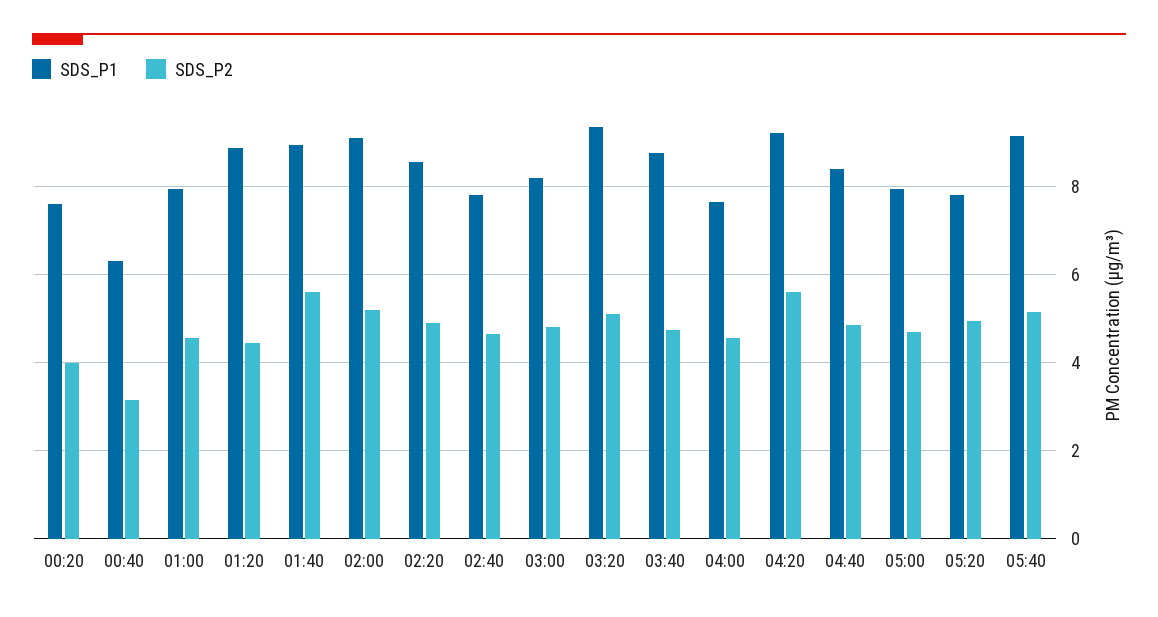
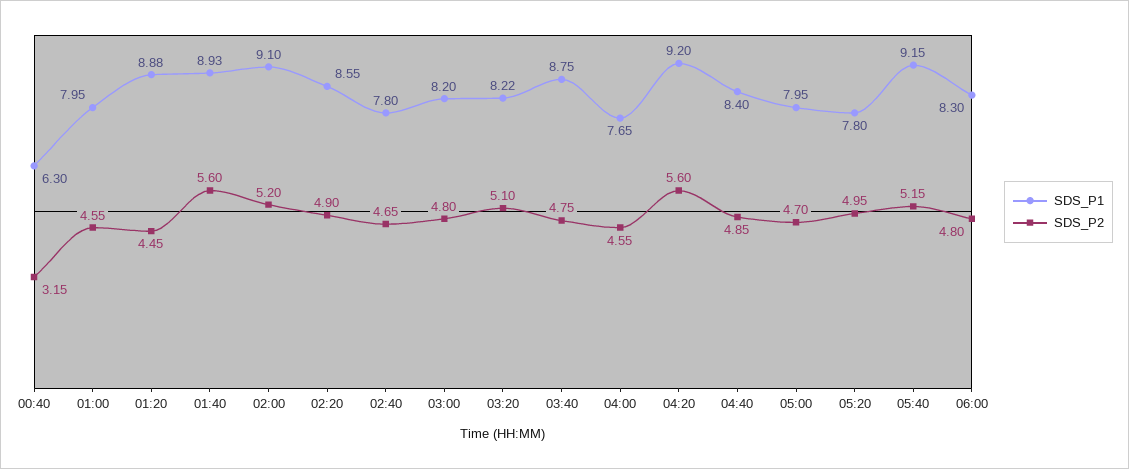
SDS_P1, 00:20: 7.6 -> none
SDS_P2, 00:20: 4 -> none
SDS_P1, 03:20: 9.4 -> 8.22
SDS_P1, 06:00: none -> 8.3
SDS_P2, 06:00: none -> 4.8

